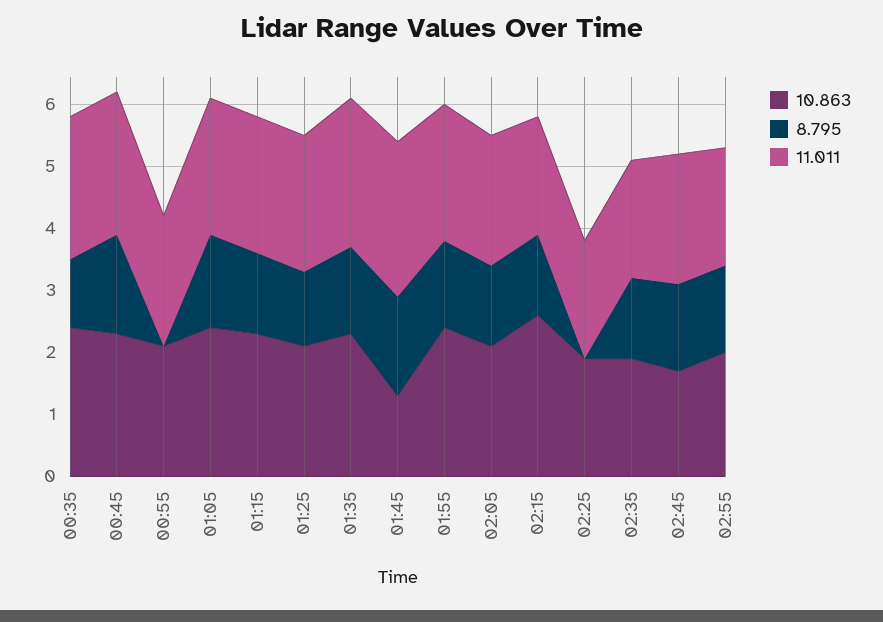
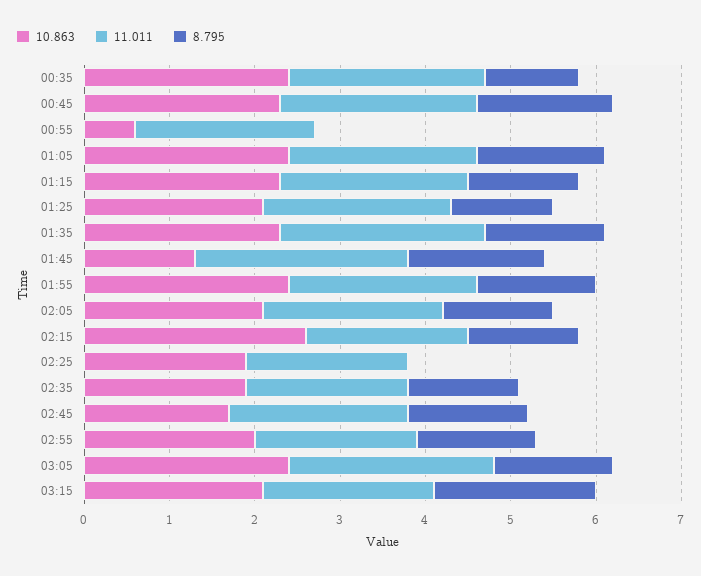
10.863, 00:55: 2 -> 0.6
10.863, 03:05: none -> 2.4
11.011, 03:05: none -> 2.4
8.795, 03:05: none -> 1.4
10.863, 03:15: none -> 2.1
11.011, 03:15: none -> 2
8.795, 03:15: none -> 1.9

